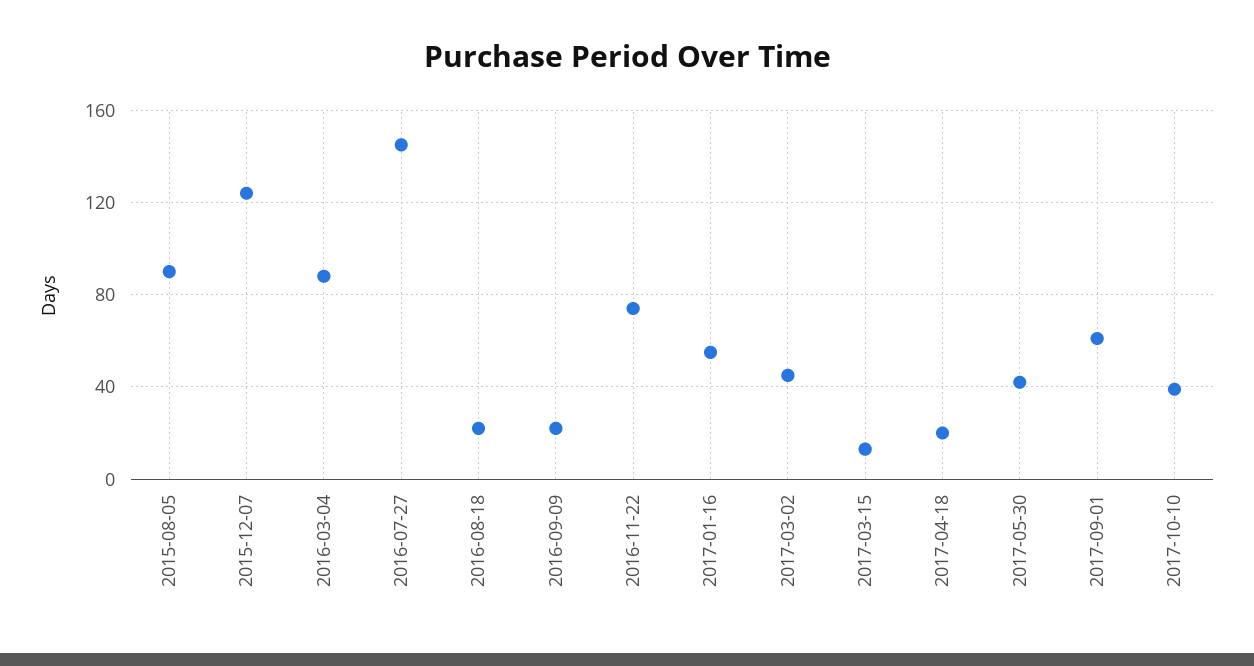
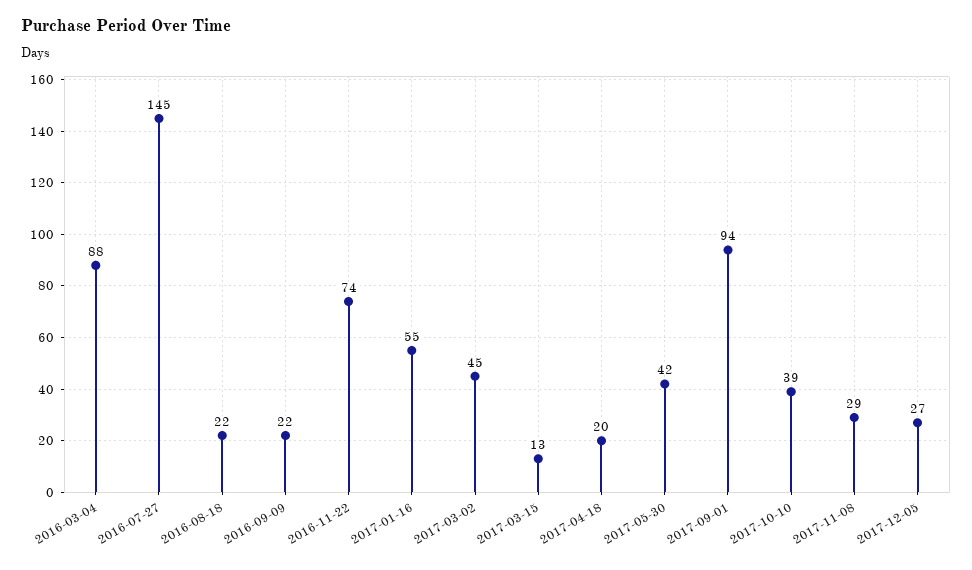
2015-08-05: 90 -> none
2015-12-07: 125 -> none
2017-09-01: 60 -> 94
2017-11-08: none -> 29
2017-12-05: none -> 27

